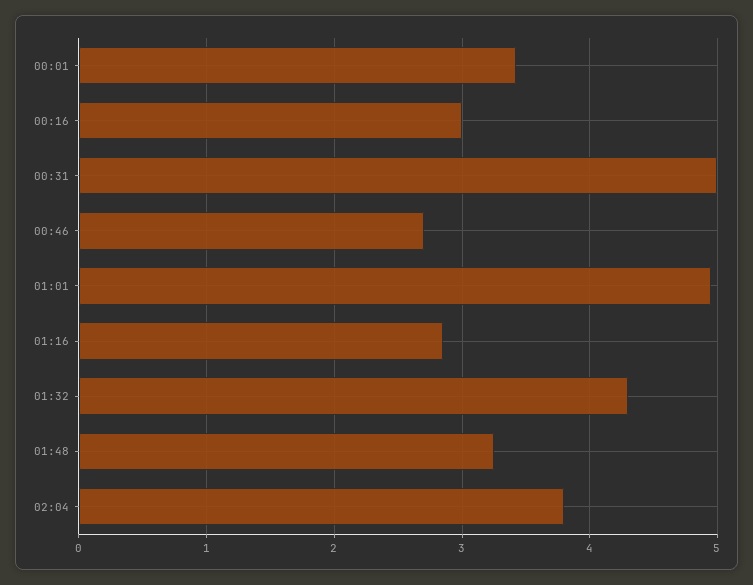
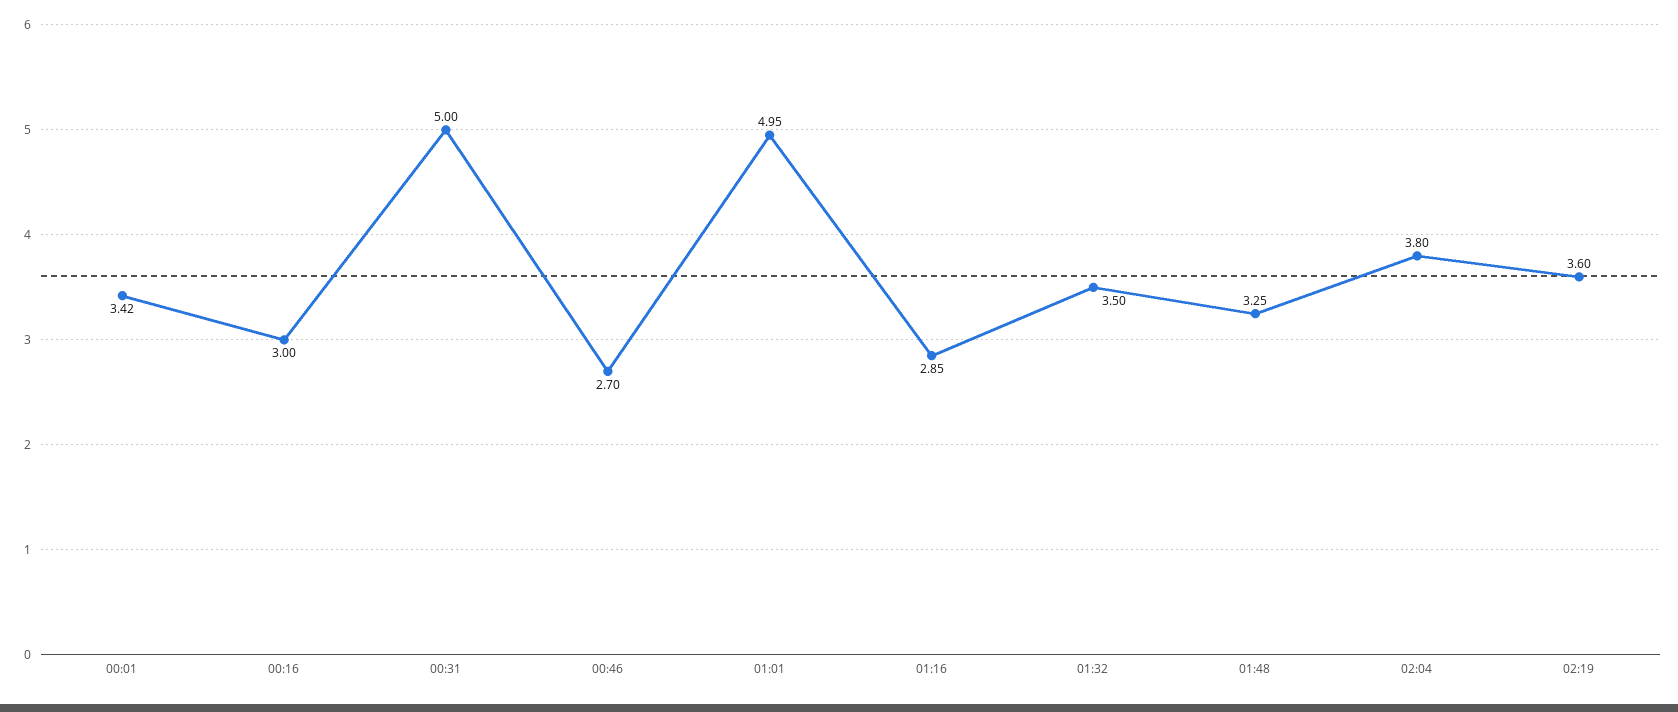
01:32: 4.3 -> 3.5
02:19: none -> 3.6

